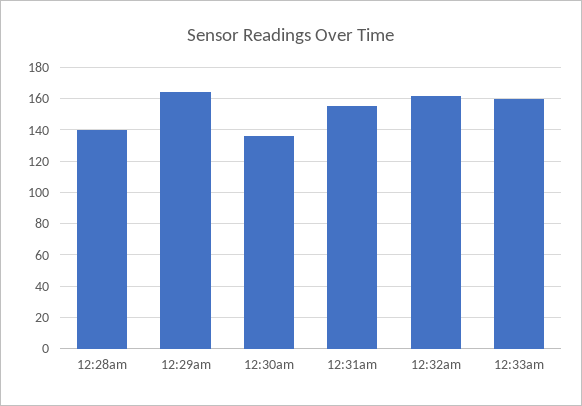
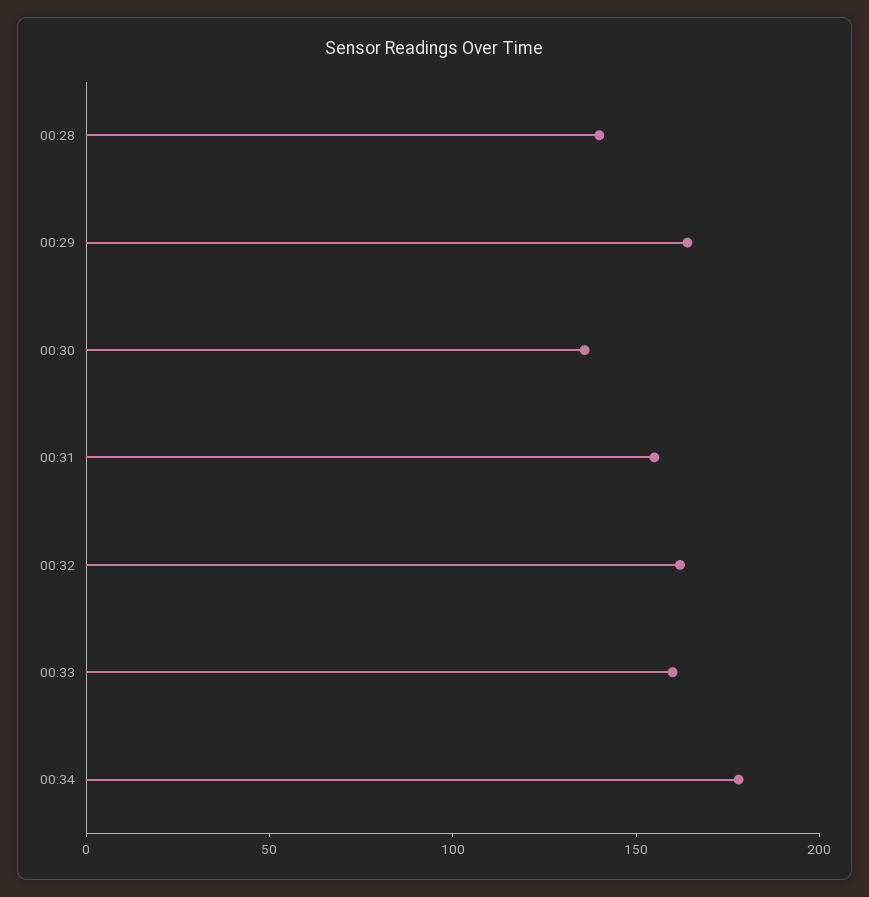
00:34: none -> 180

